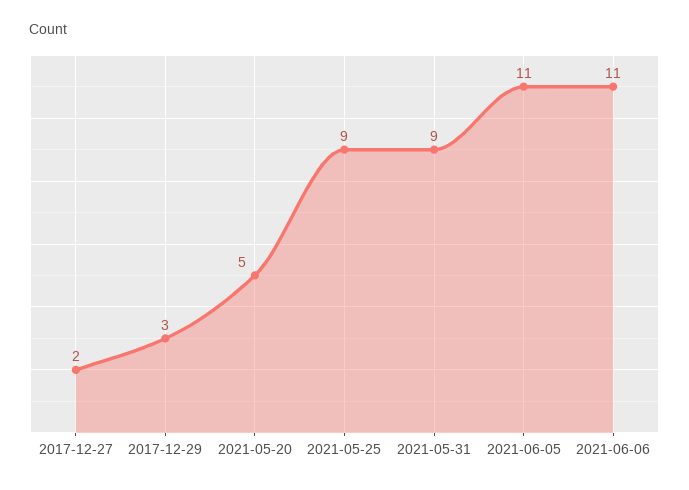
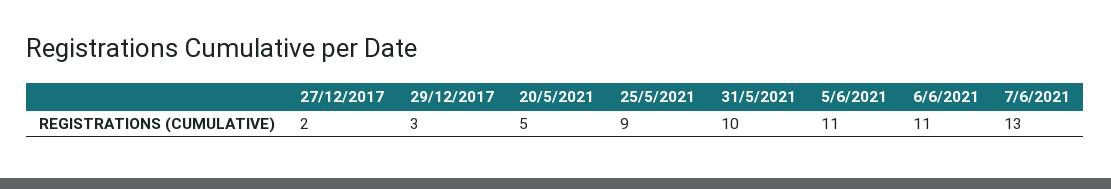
2021-05-31: 9 -> 10
7/6/2021: none -> 13

